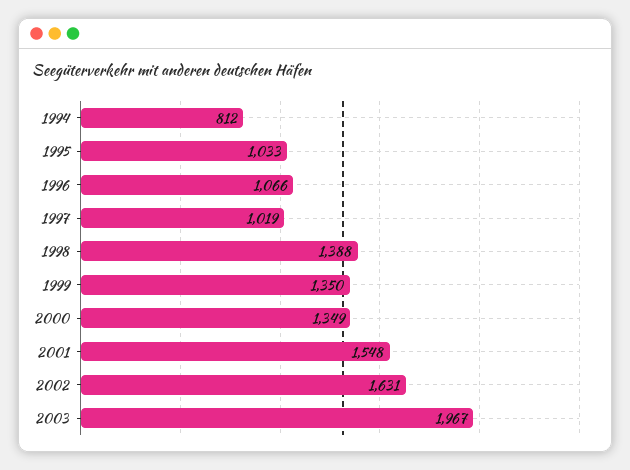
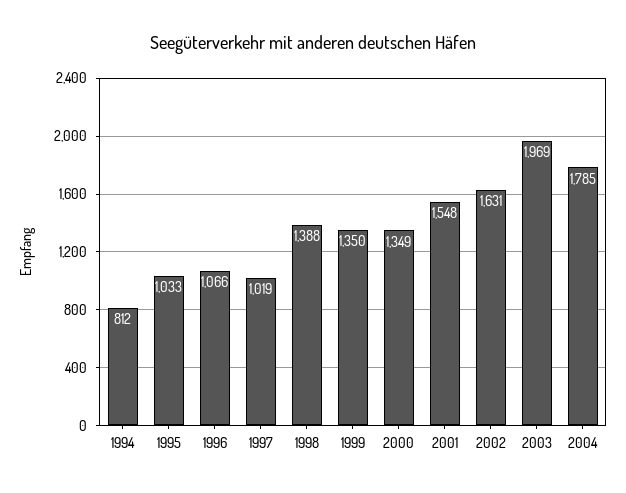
2003: 1967 -> 1969
2004: none -> 1785

